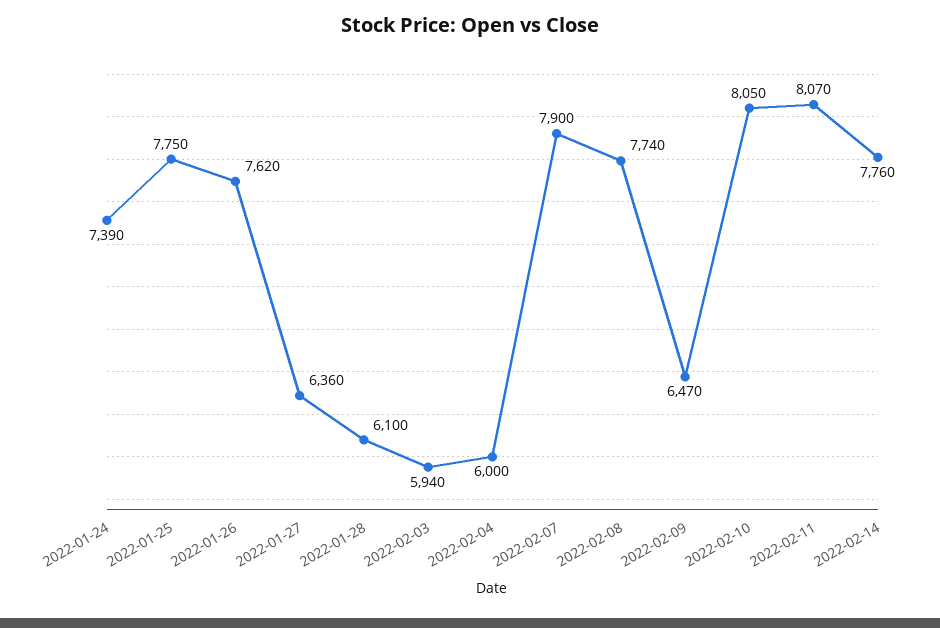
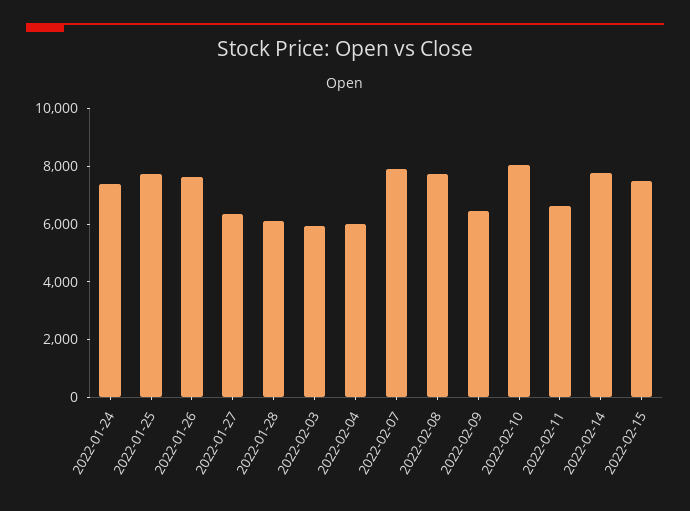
2022-02-11: 8070 -> 6500
2022-02-15: none -> 7500

